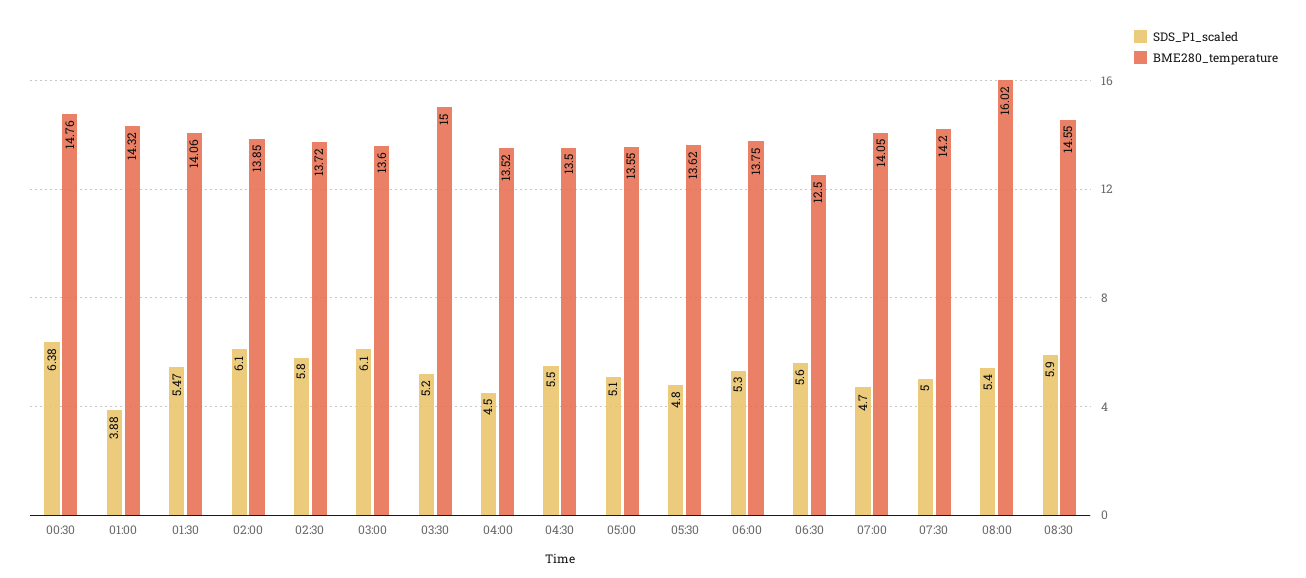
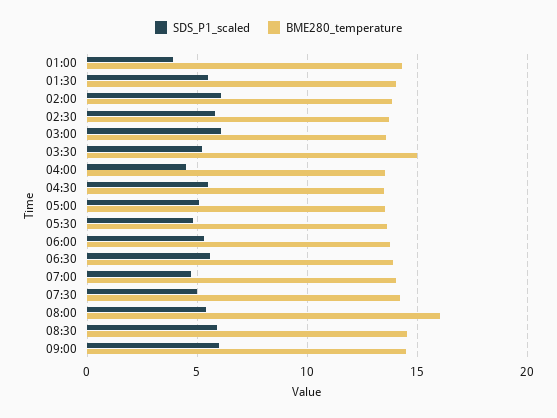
SDS_P1_scaled, 00:30: 6.38 -> none
BME280_temperature, 00:30: 14.76 -> none
BME280_temperature, 06:30: 12.5 -> 14
SDS_P1_scaled, 09:00: none -> 6
BME280_temperature, 09:00: none -> 14.5

